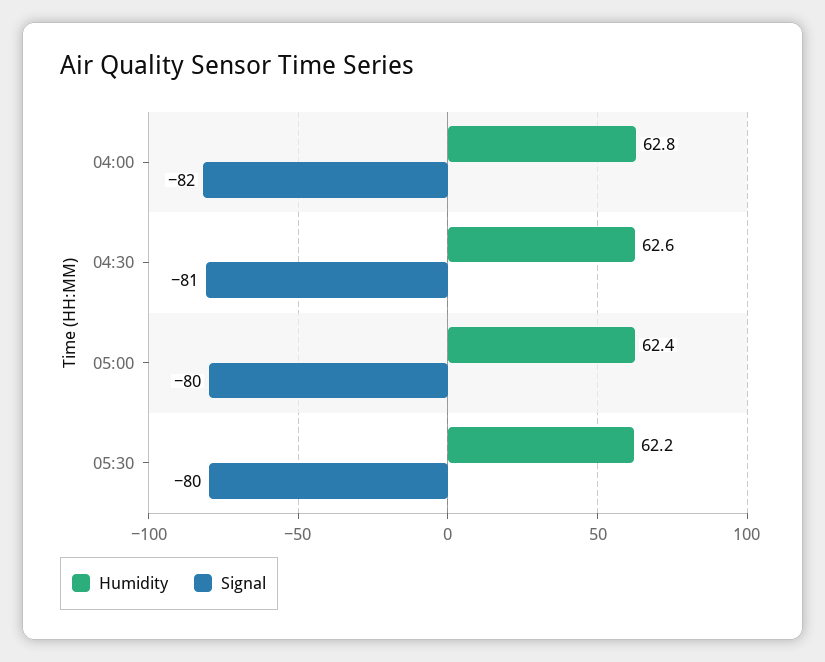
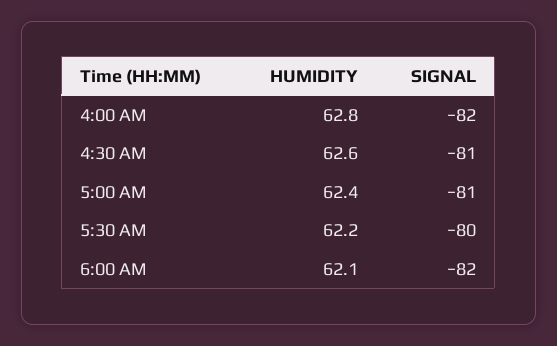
Signal, 05:00: -80 -> -81
Humidity, 6:00 AM: none -> 62.1
Signal, 6:00 AM: none -> -82

